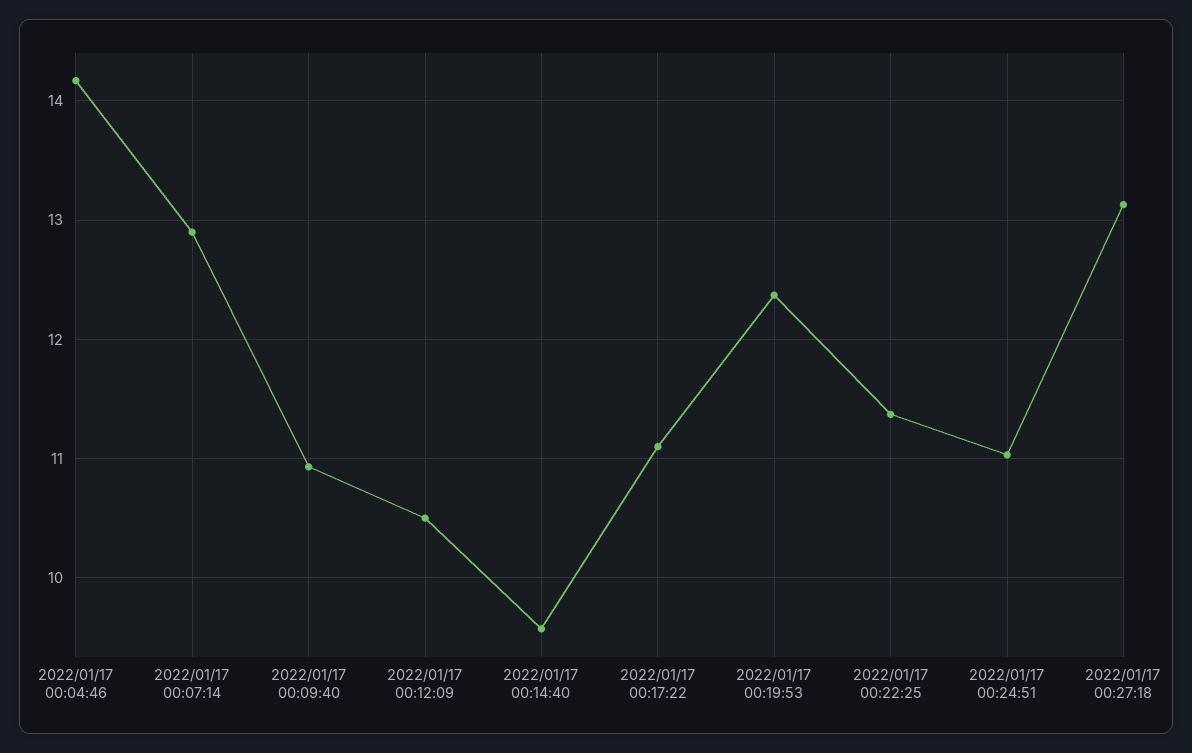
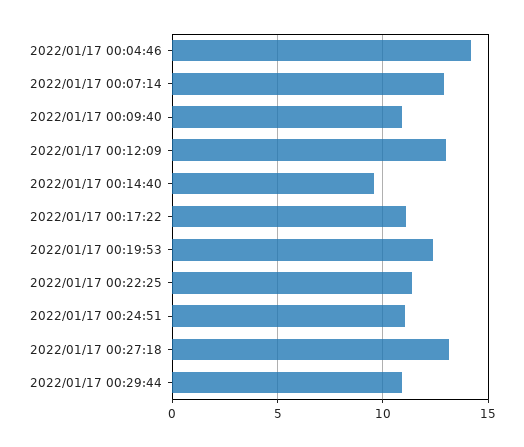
2022/01/17 00:12:09: 10.5 -> 13
2022/01/17 00:29:44: none -> 11

